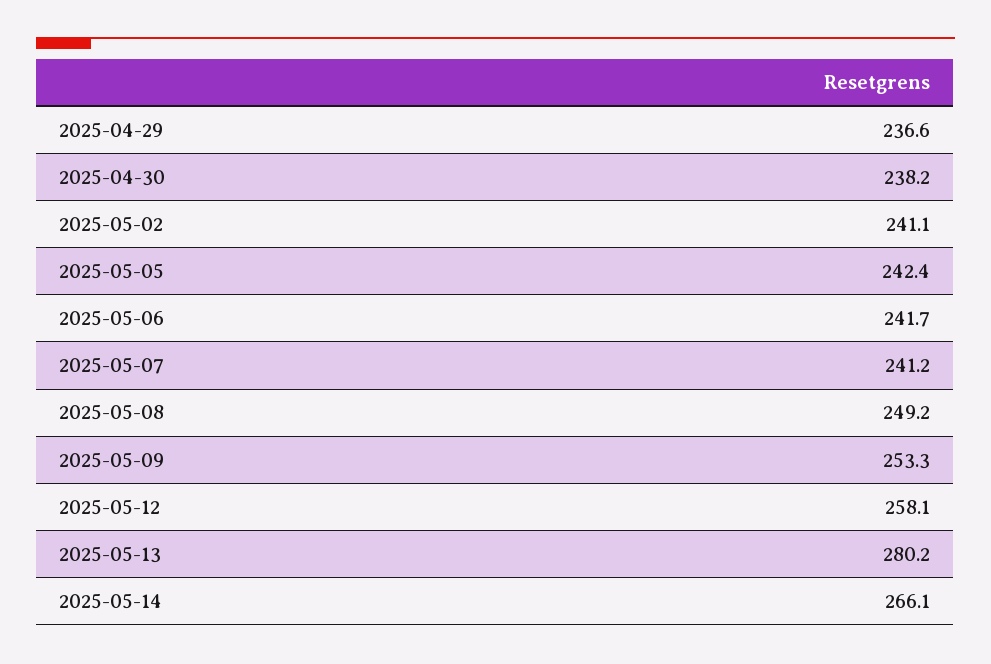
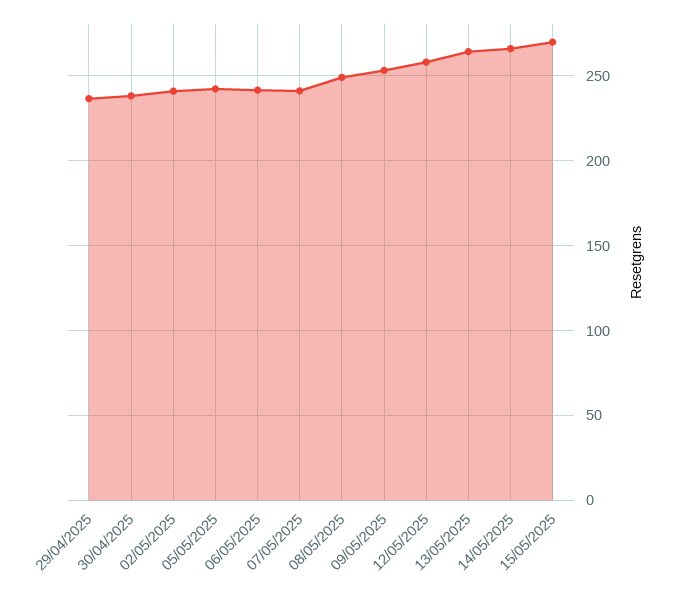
2025-05-13: 280.2 -> 265
15/05/2025: none -> 270

